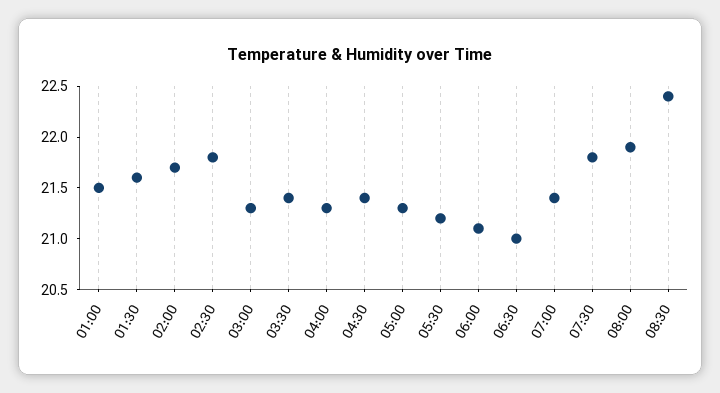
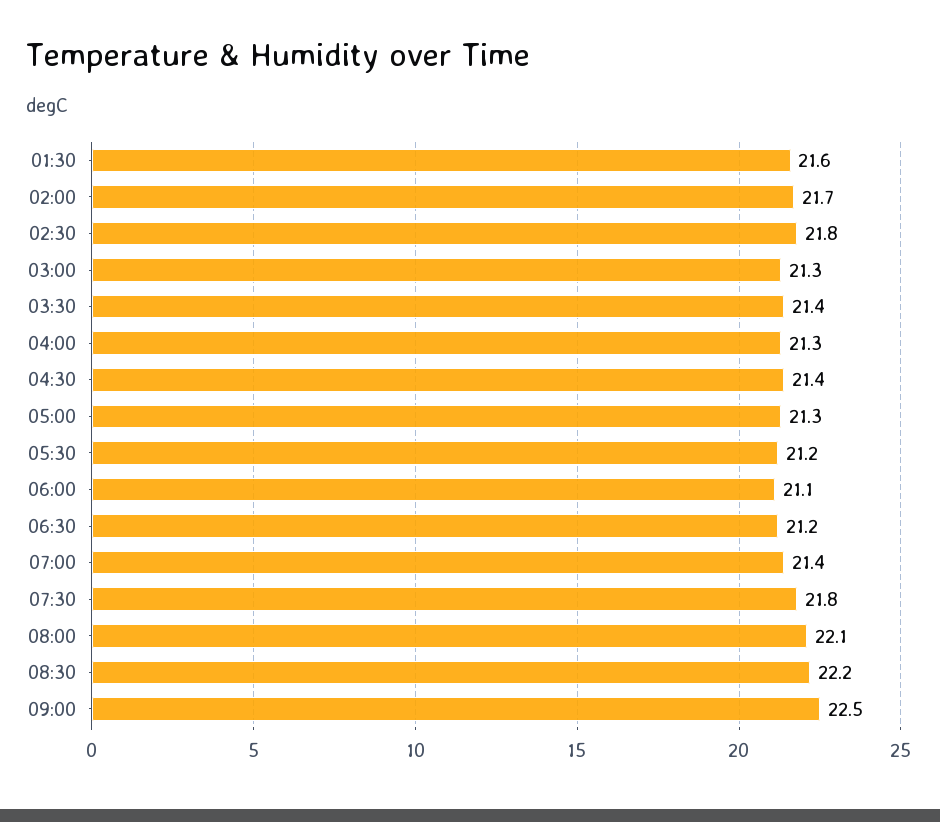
01:00: 21.5 -> none
06:30: 21 -> 21.2
08:00: 21.9 -> 22.1
08:30: 22.4 -> 22.2
09:00: none -> 22.5

